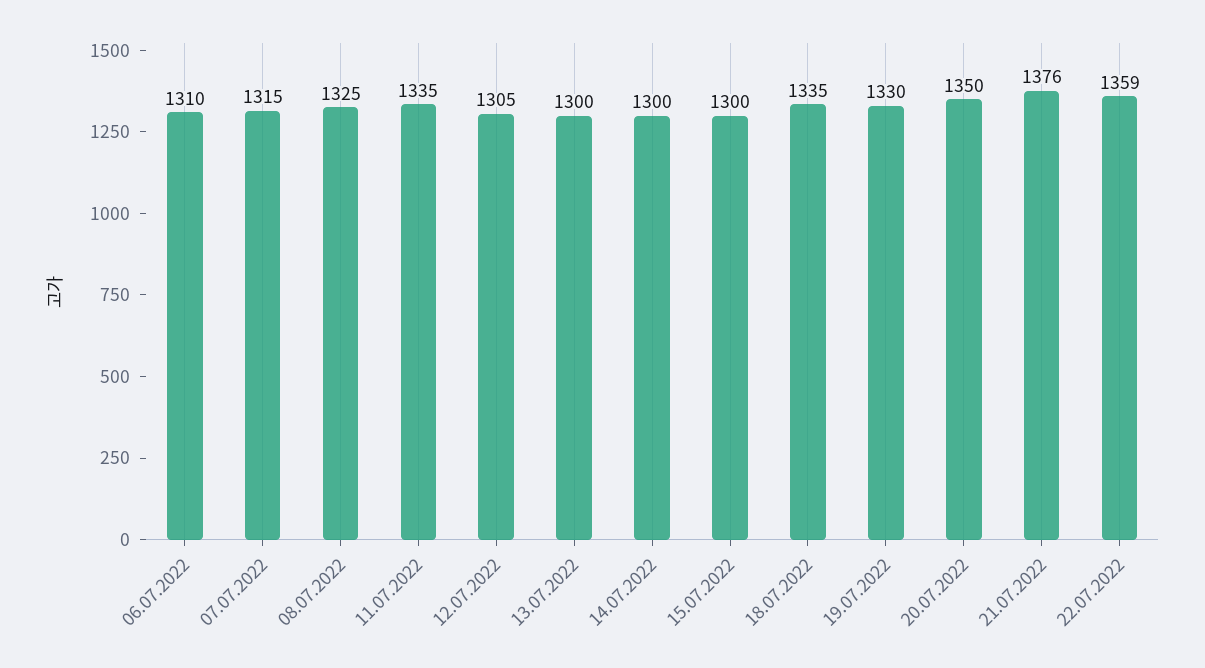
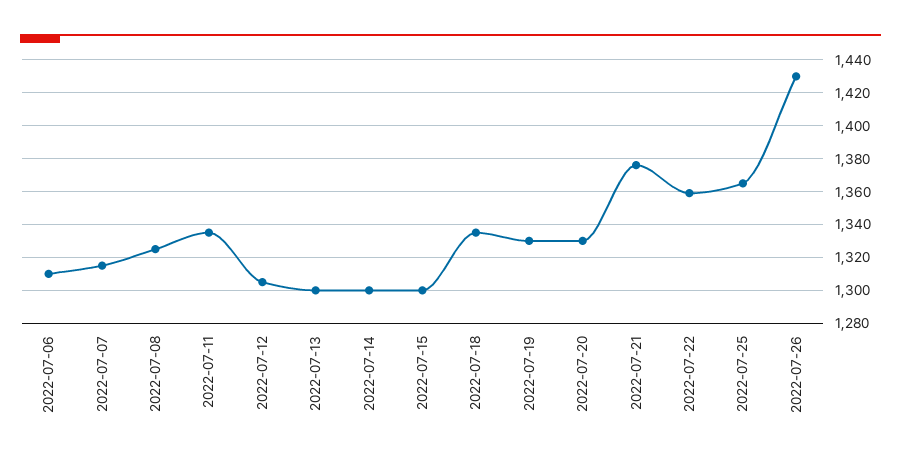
20.07.2022: 1350 -> 1330
2022-07-25: none -> 1365
2022-07-26: none -> 1430

